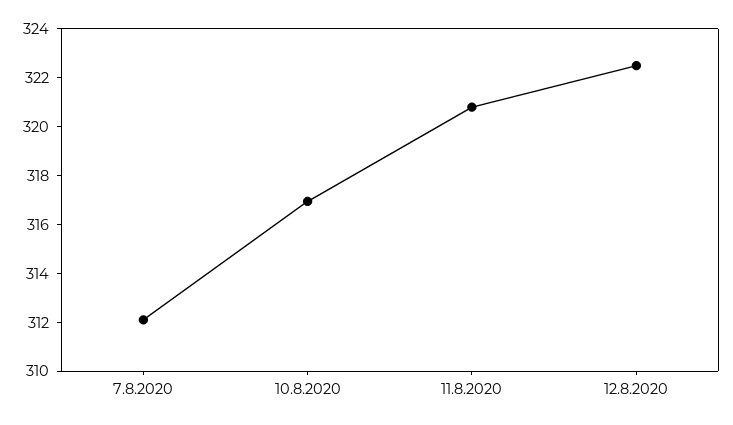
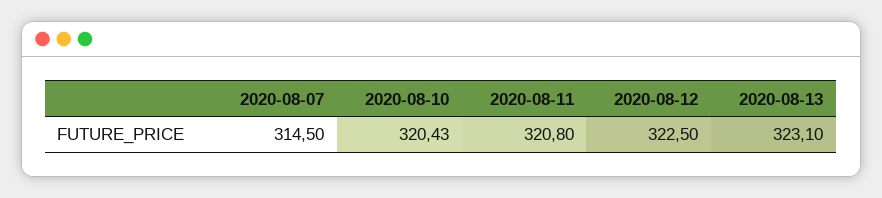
7.8.2020: 312 -> 314.5
10.8.2020: 317 -> 320.43
2020-08-13: none -> 323.1

